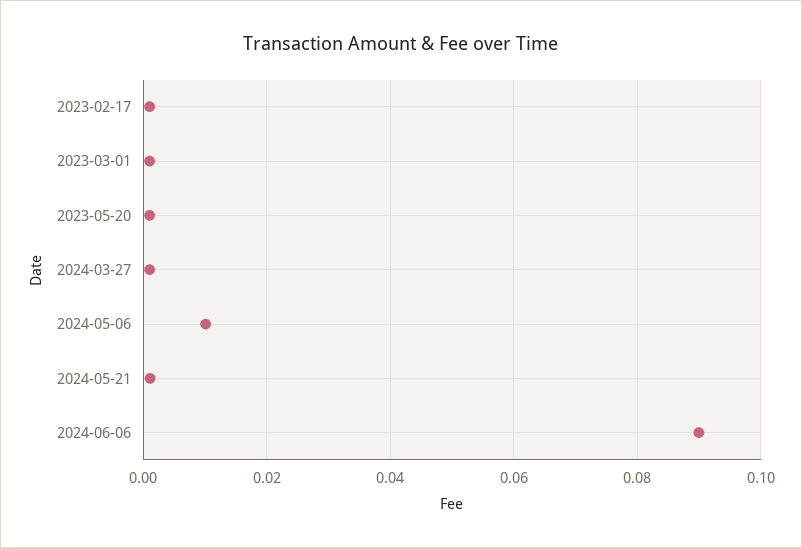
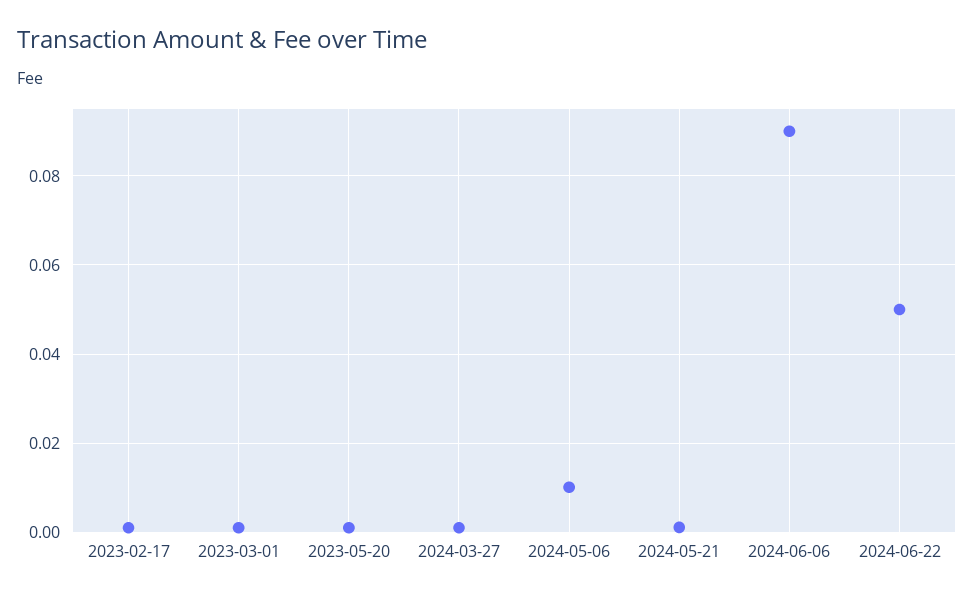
2024-06-22: none -> 0.05

